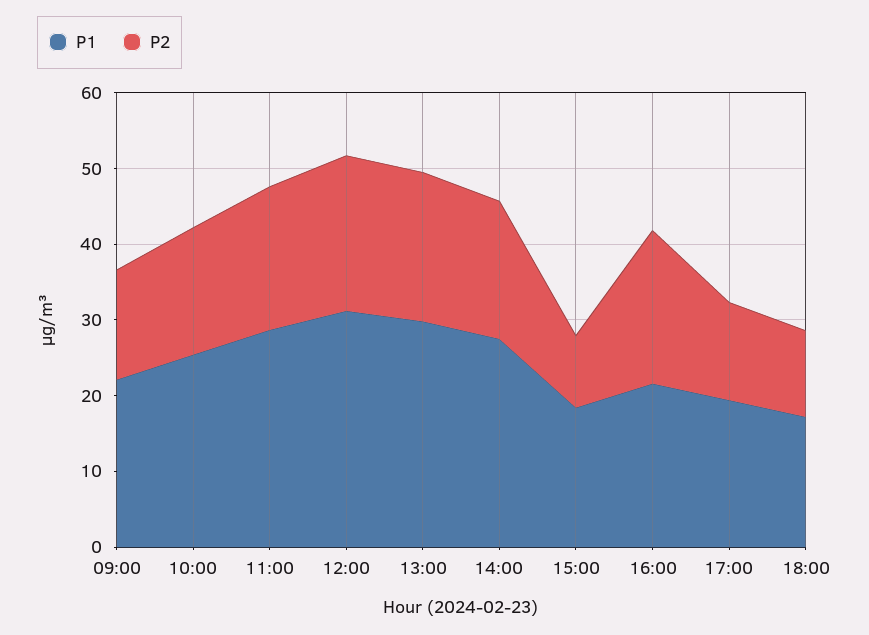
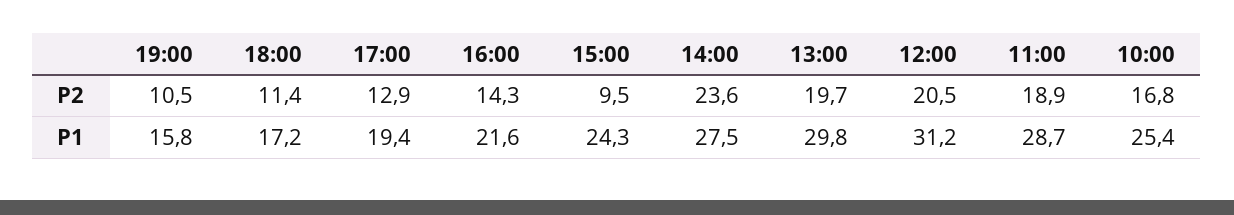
P1, 09:00: 22 -> none
P2, 09:00: 14 -> none
P2, 14:00: 18 -> 23.6
P1, 15:00: 18 -> 24.3
P2, 16:00: 20 -> 14.3
P2, 19:00: none -> 10.5
P1, 19:00: none -> 15.8

